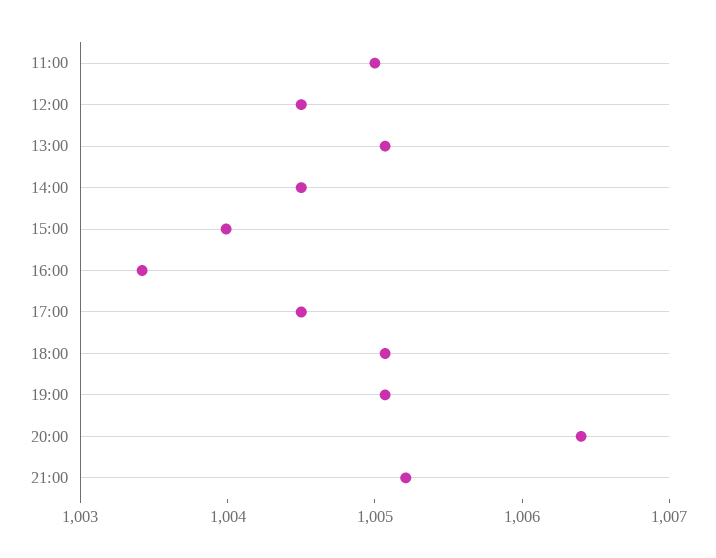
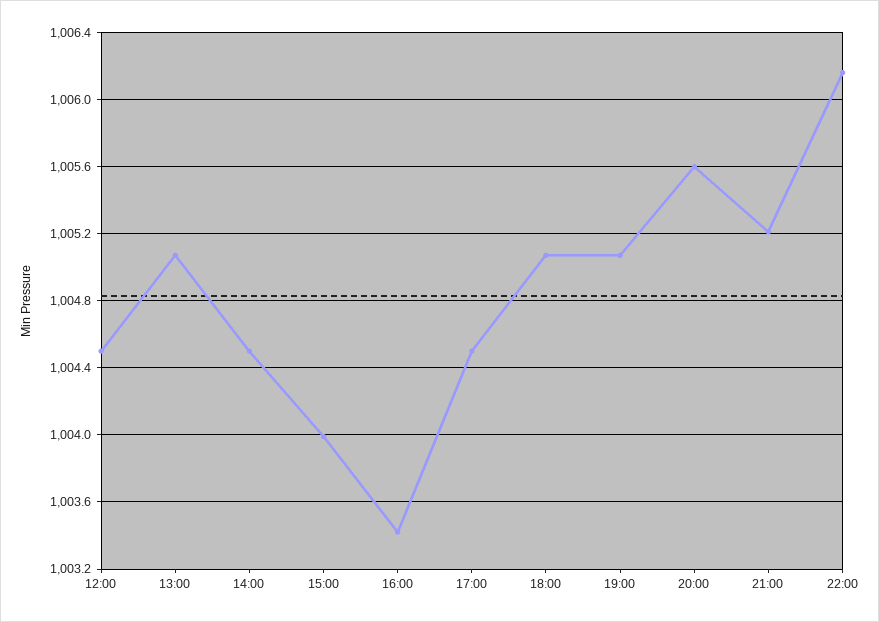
11:00: 1005 -> none
20:00: 1006.4 -> 1005.6
22:00: none -> 1006.15

